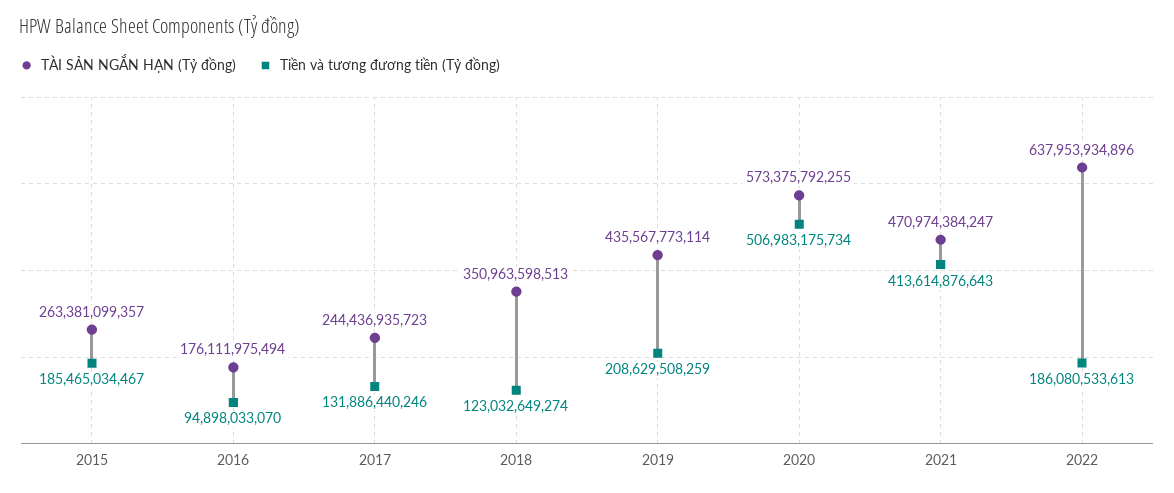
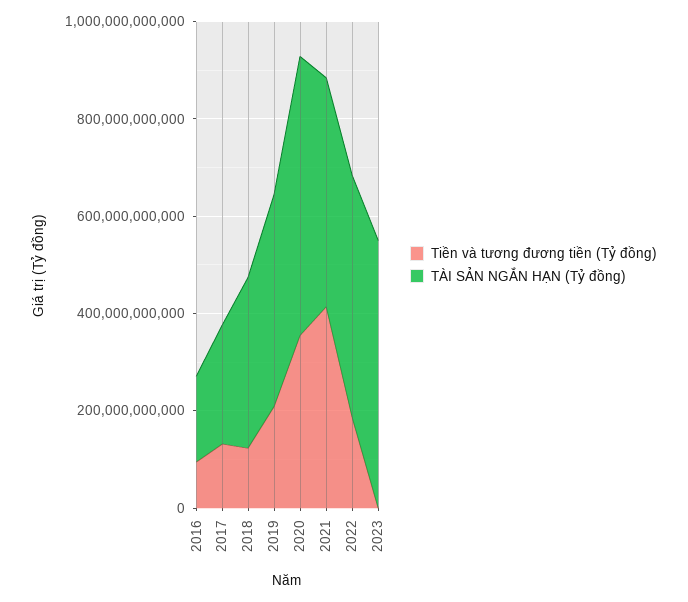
TÀI SẢN NGẮN HẠN (Tỷ đồng), 2015: 263381099357 -> none
Tiền và tương đương tiền (Tỷ đồng), 2015: 185465034467 -> none
Tiền và tương đương tiền (Tỷ đồng), 2020: 506983175734 -> 350000000000
TÀI SẢN NGẮN HẠN (Tỷ đồng), 2022: 637953934896 -> 500000000000
Tiền và tương đương tiền (Tỷ đồng), 2023: none -> 0
TÀI SẢN NGẮN HẠN (Tỷ đồng), 2023: none -> 550000000000

